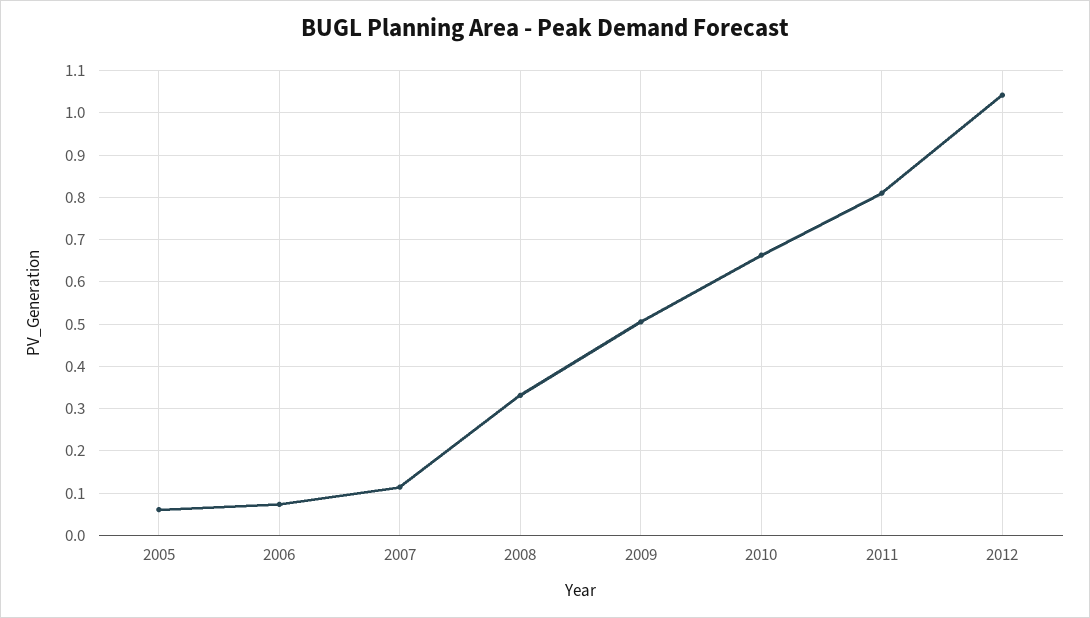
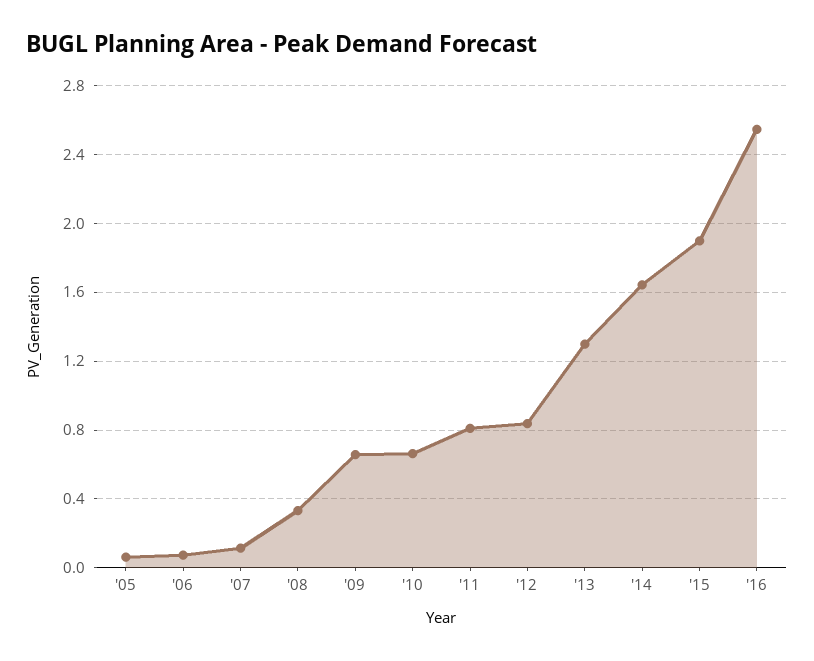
2009: 0.5 -> 0.65
2012: 1.04 -> 0.85
'13: none -> 1.3
'14: none -> 1.65
'15: none -> 1.9
'16: none -> 2.55

